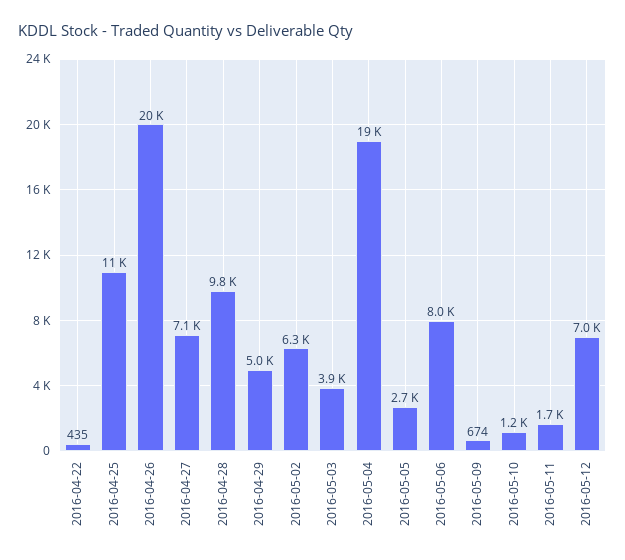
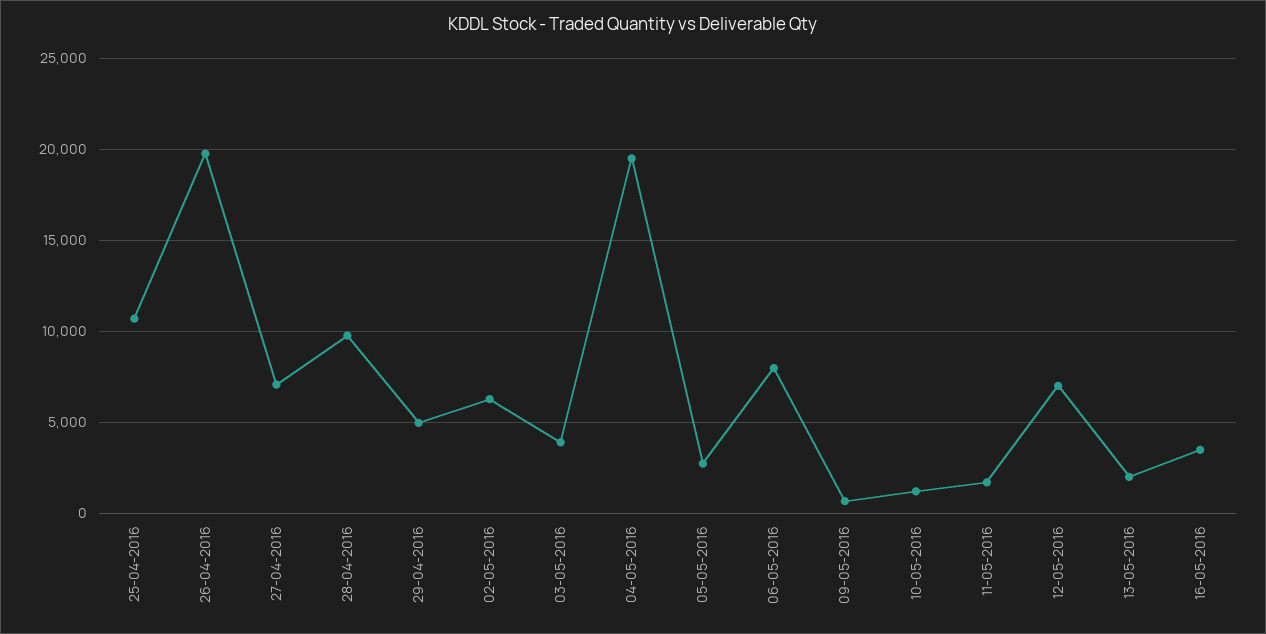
2016-04-22: 435 -> none
13-05-2016: none -> 2000
16-05-2016: none -> 3500

